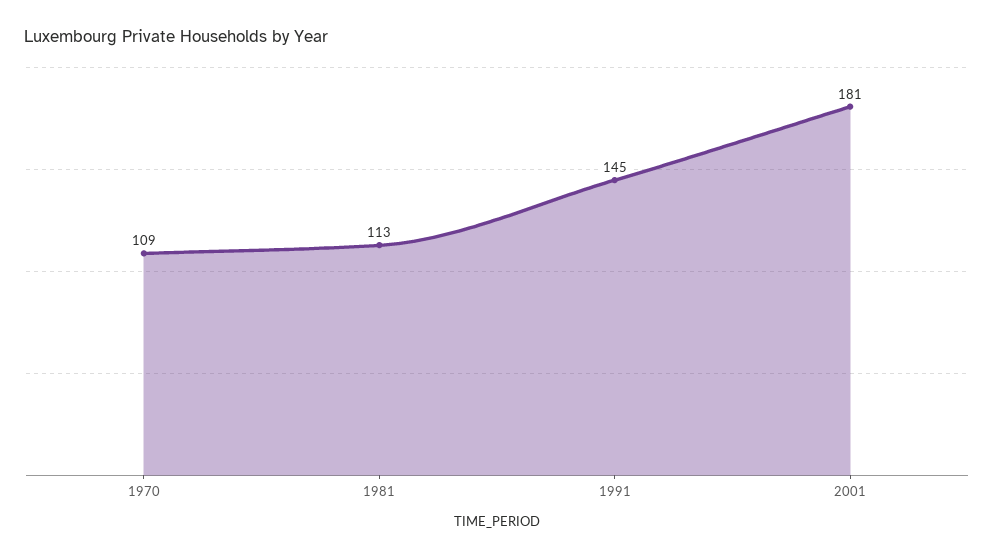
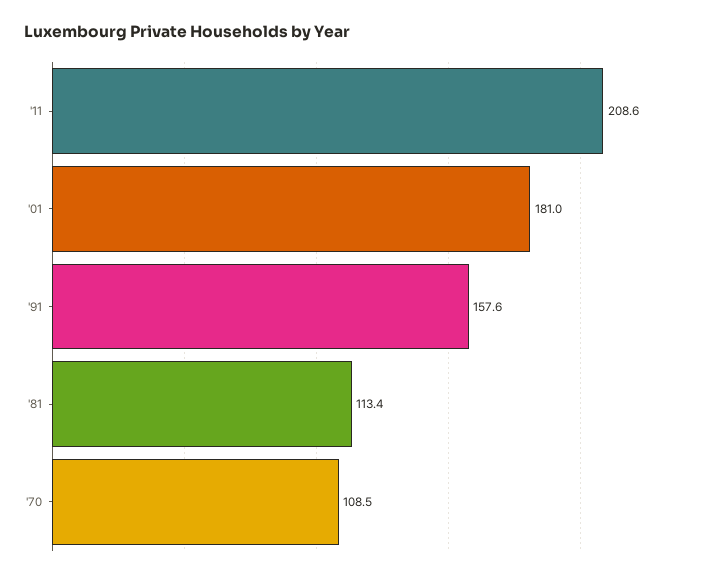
1991: 145 -> 157.6
'11: none -> 208.6

